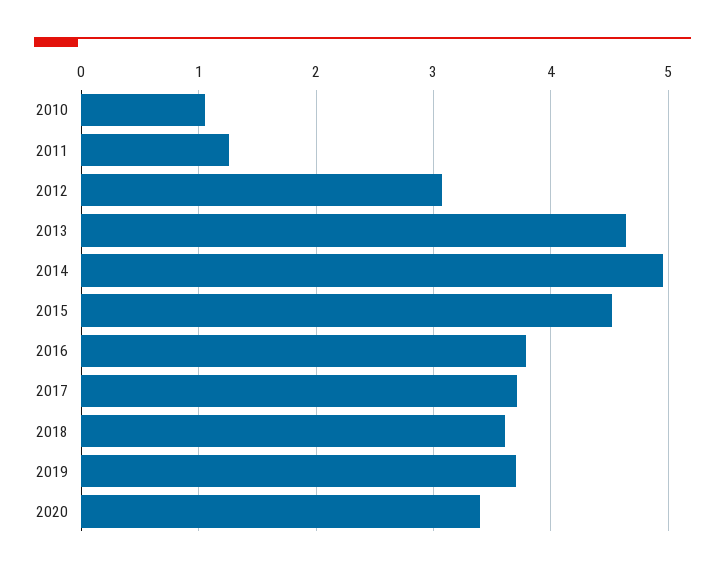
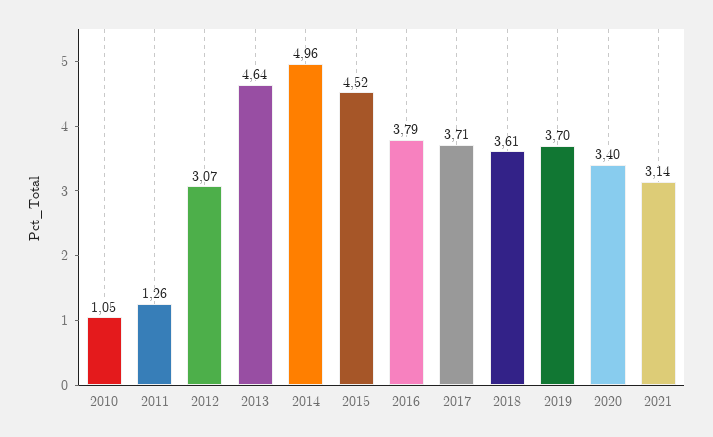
2021: none -> 3.14

